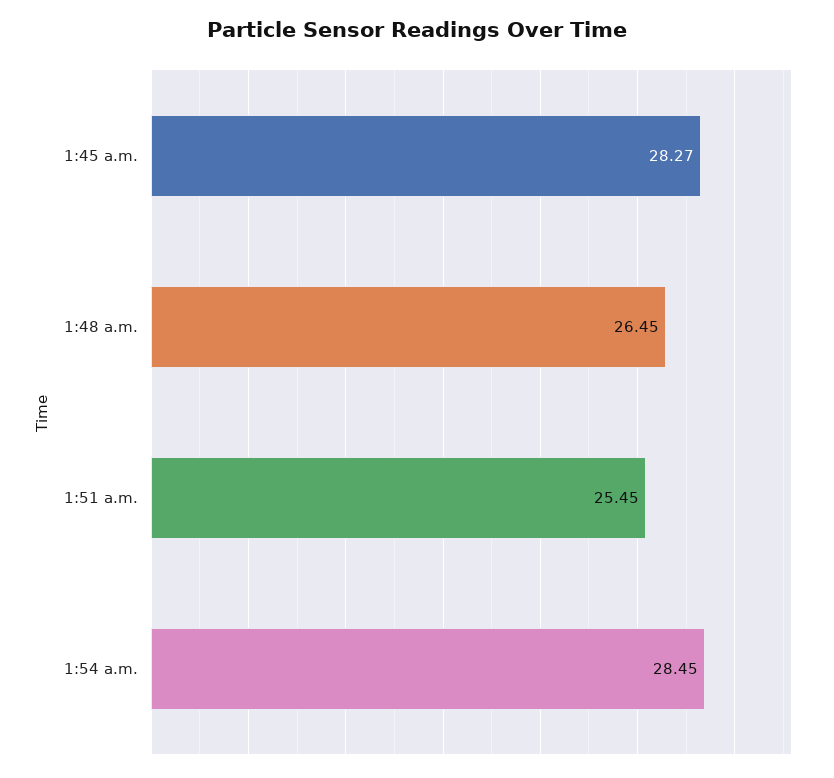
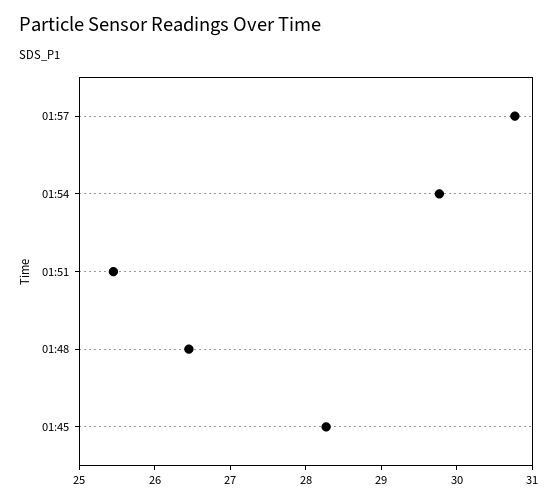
1:54 a.m.: 28.45 -> 29.8
01:57: none -> 30.8

